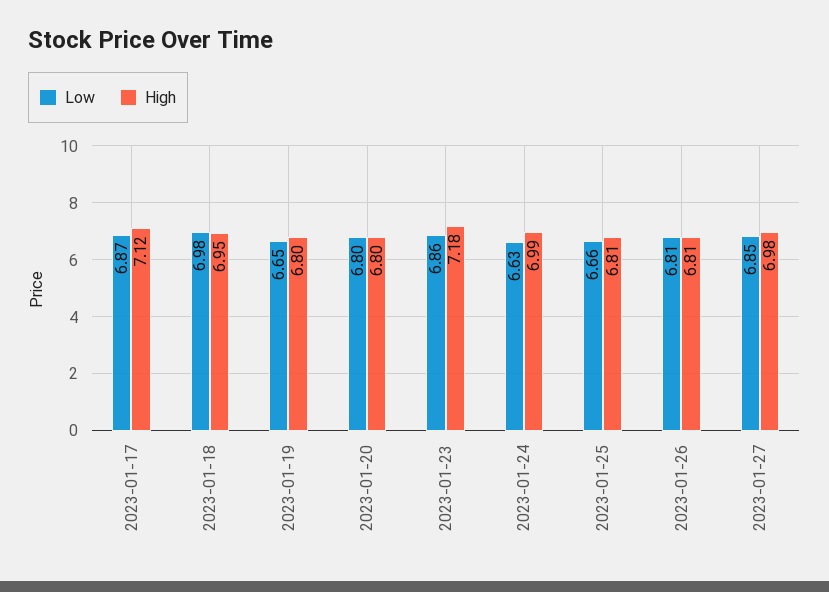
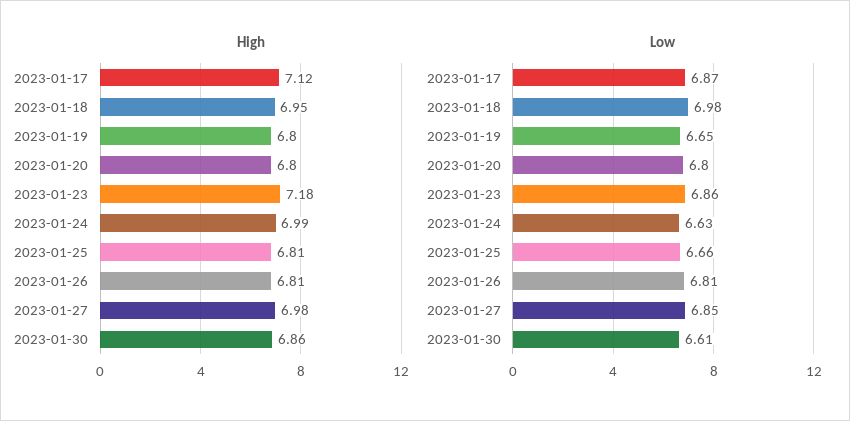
High, 2023-01-30: none -> 6.86
Low, 2023-01-30: none -> 6.61

